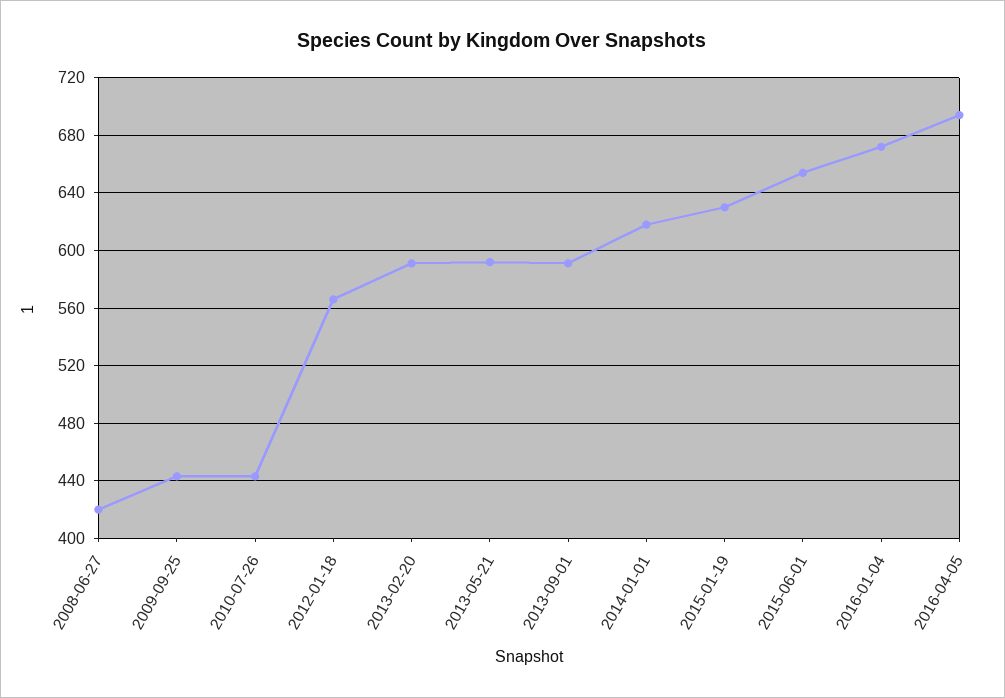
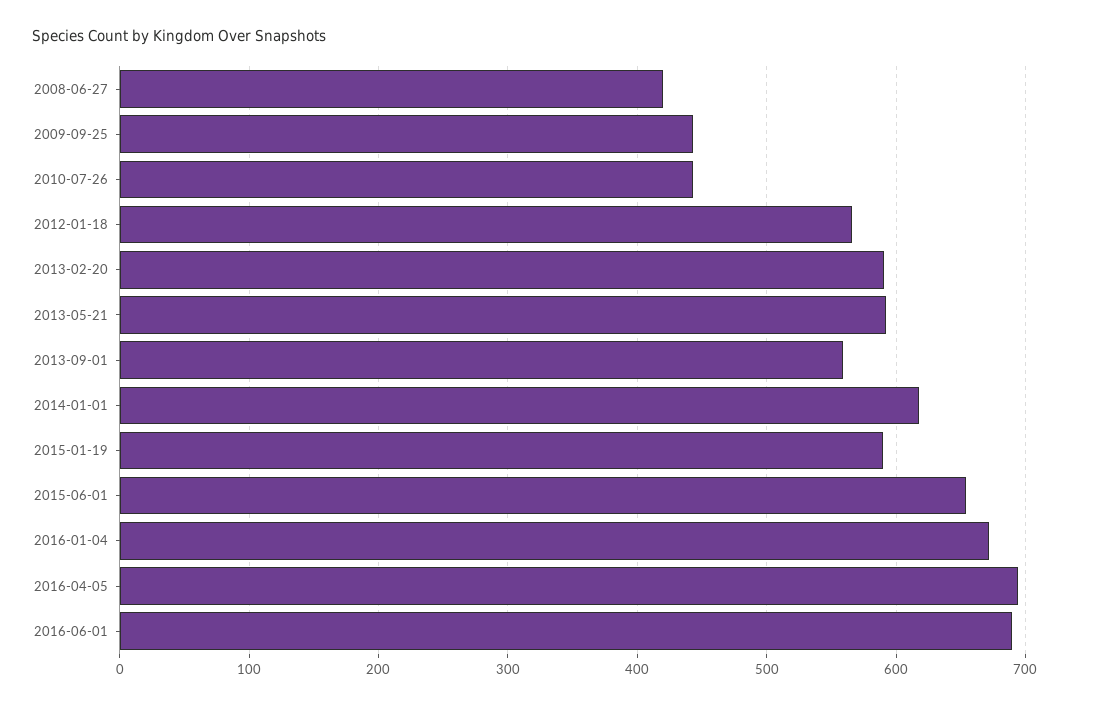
2013-09-01: 590 -> 560
2015-01-19: 630 -> 590
2016-06-01: none -> 690

